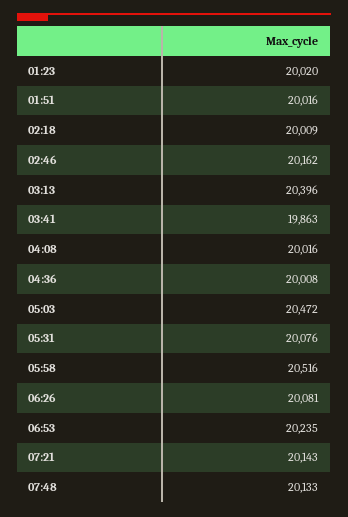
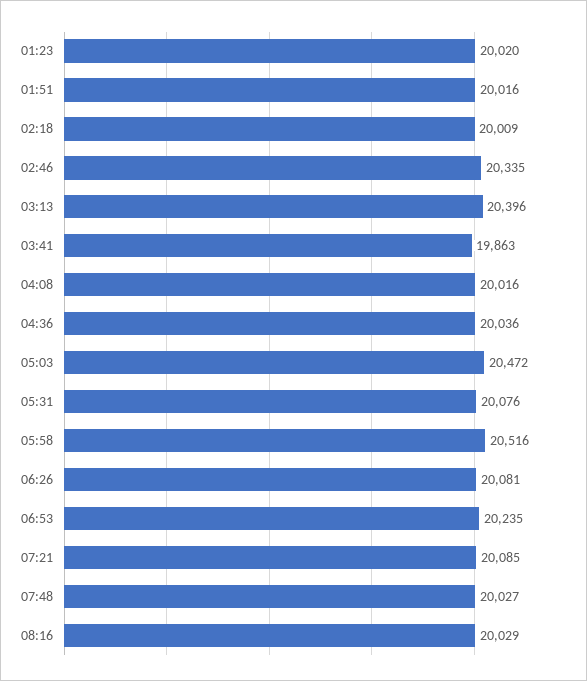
02:46: 20162 -> 20335
04:36: 20008 -> 20036
07:21: 20143 -> 20085
07:48: 20133 -> 20027
08:16: none -> 20029

